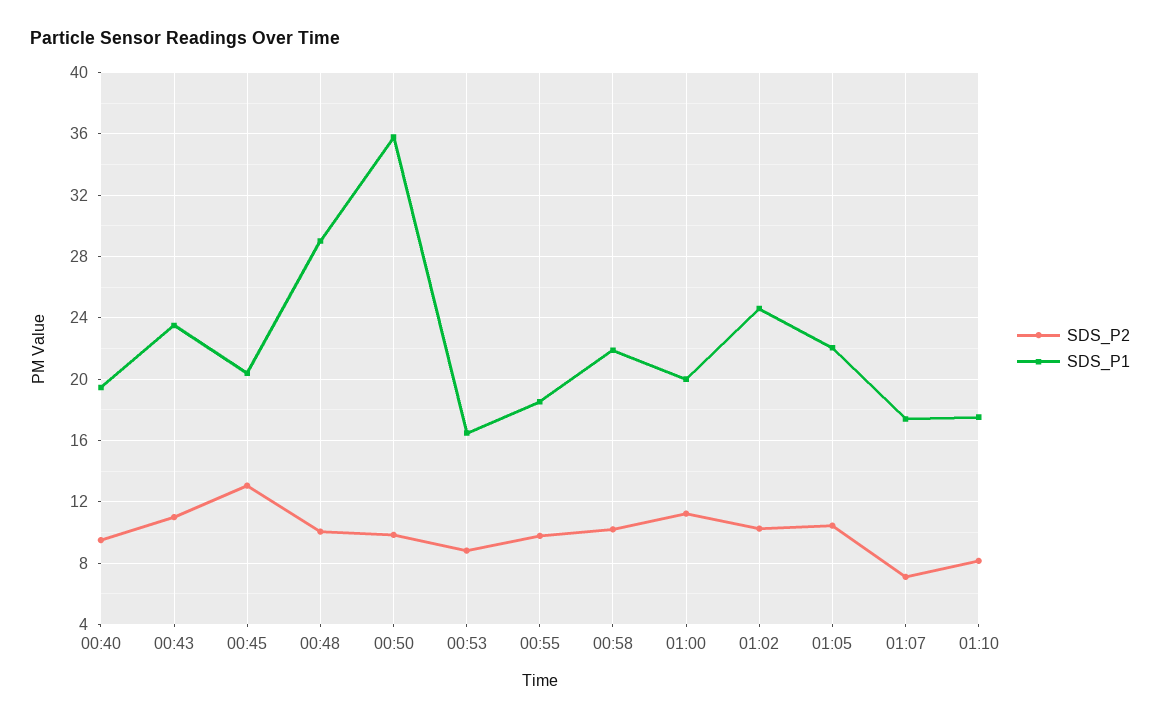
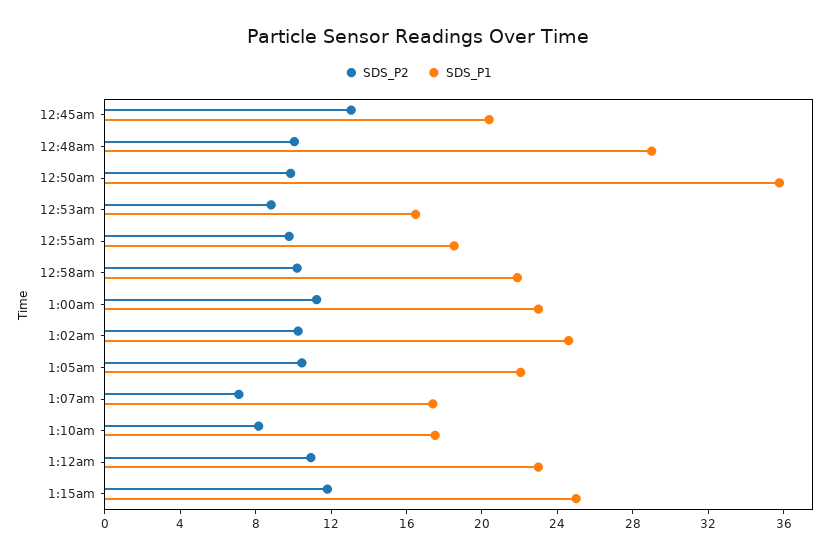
SDS_P2, 00:40: 9.5 -> none
SDS_P1, 00:40: 19.5 -> none
SDS_P2, 00:43: 11 -> none
SDS_P1, 00:43: 23.5 -> none
SDS_P1, 01:00: 20 -> 23
SDS_P2, 1:12am: none -> 11
SDS_P1, 1:12am: none -> 23
SDS_P2, 1:15am: none -> 12
SDS_P1, 1:15am: none -> 25

